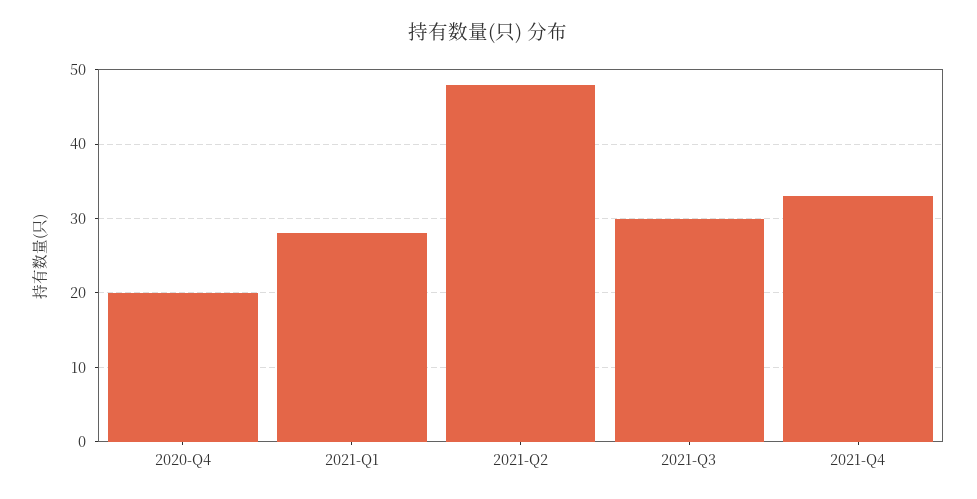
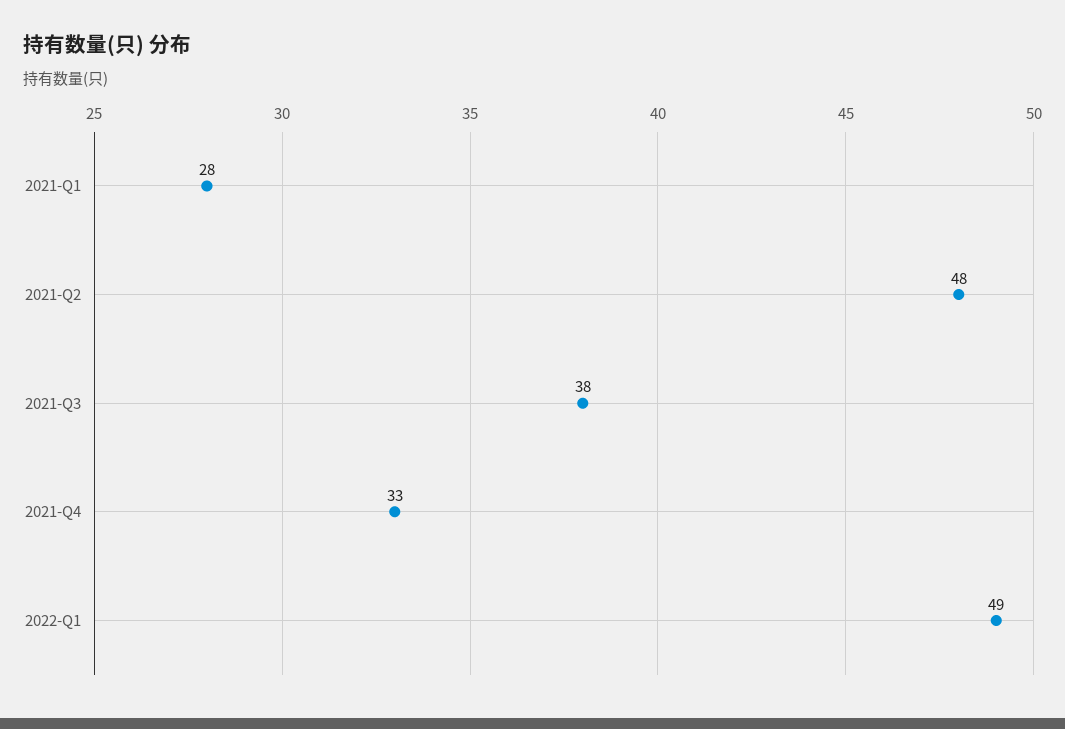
2020-Q4: 20 -> none
2021-Q3: 30 -> 38
2022-Q1: none -> 49

